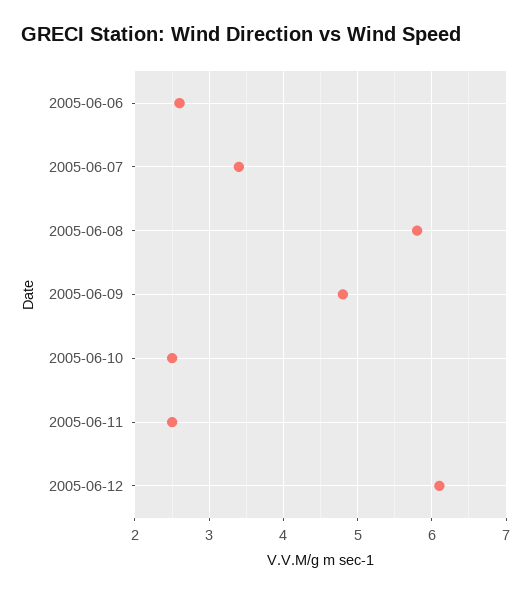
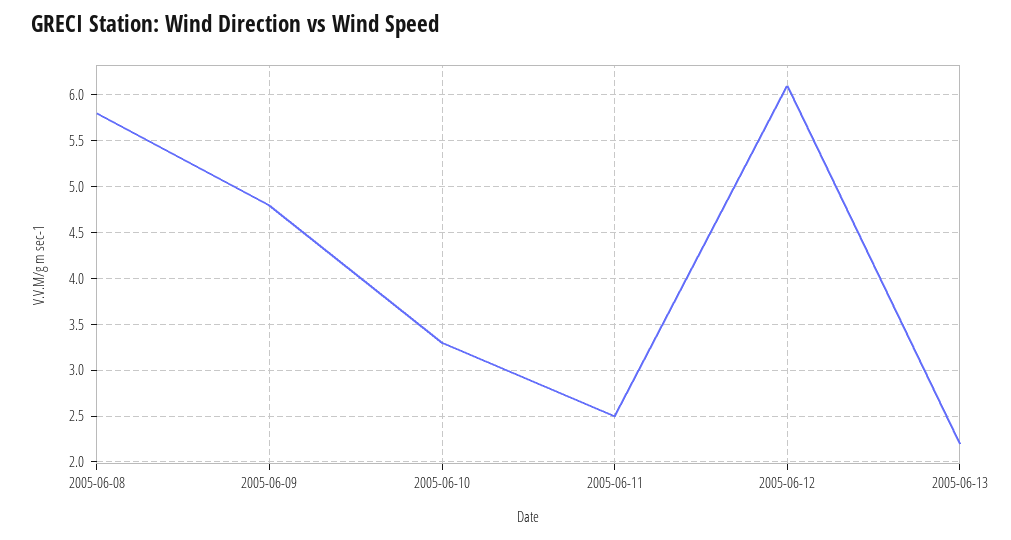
2005-06-06: 2.6 -> none
2005-06-07: 3.4 -> none
2005-06-10: 2.5 -> 3.3
2005-06-13: none -> 2.2

